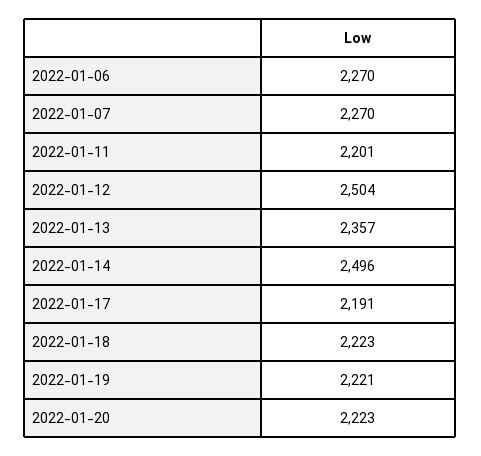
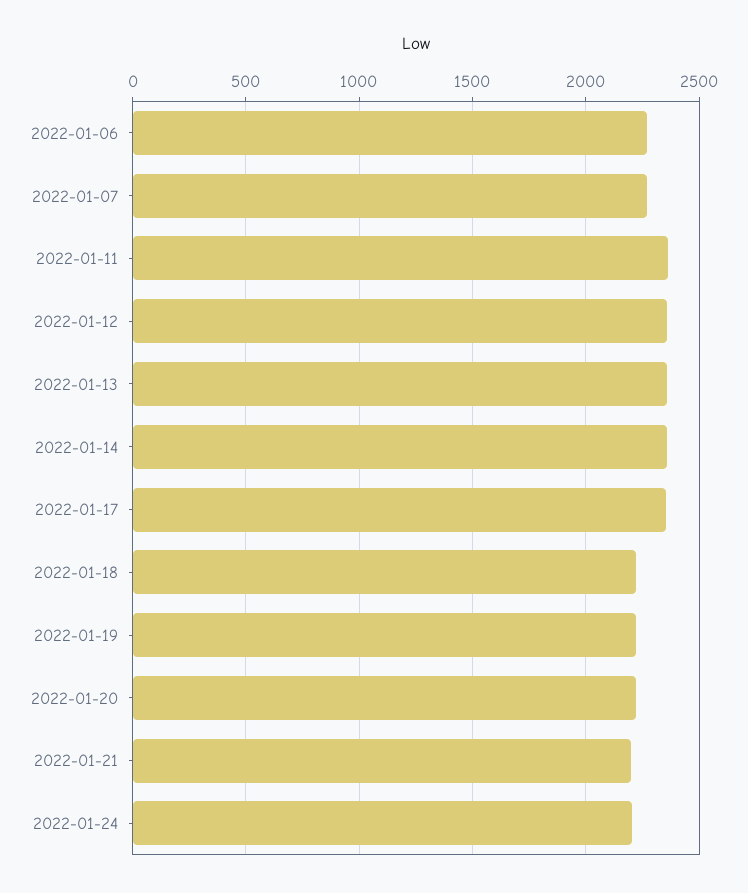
2022-01-11: 2201 -> 2350
2022-01-12: 2504 -> 2350
2022-01-14: 2496 -> 2350
2022-01-17: 2191 -> 2350
2022-01-21: none -> 2200
2022-01-24: none -> 2200

